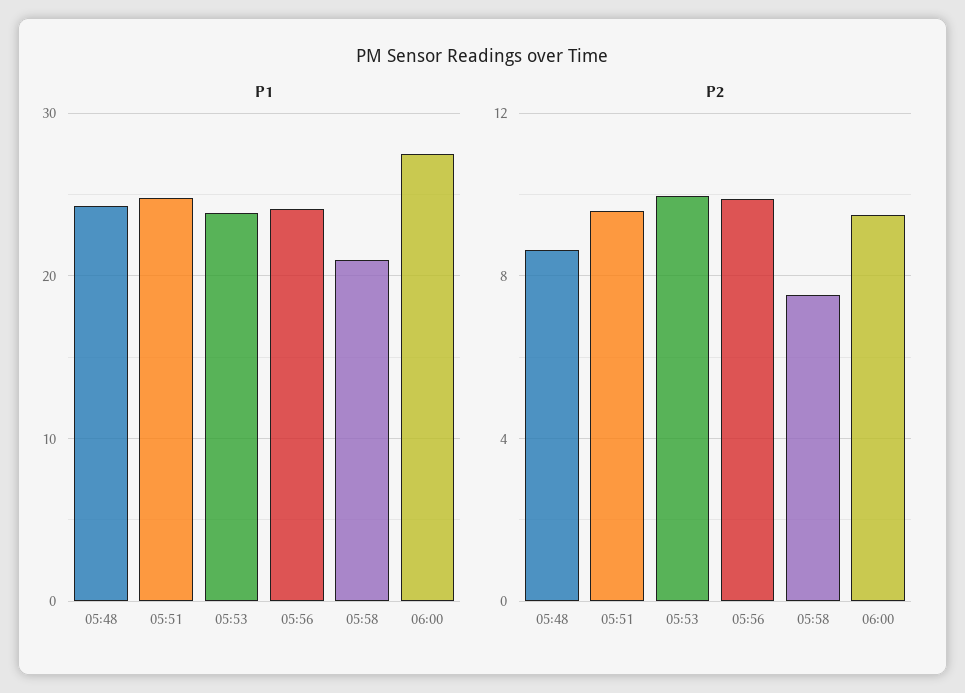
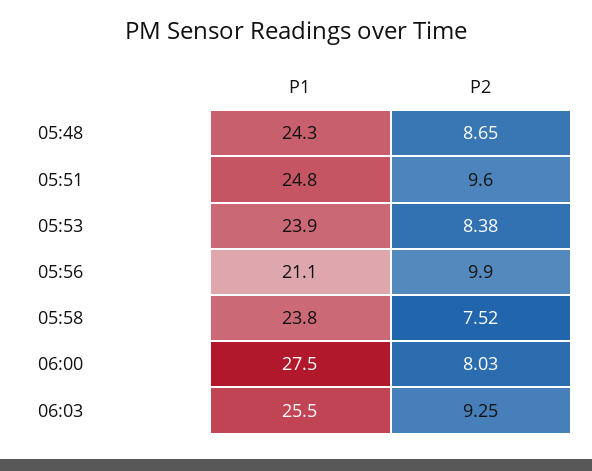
P1, 05:56: 24 -> 21.1
P1, 05:58: 21 -> 23.8
P2, 05:53: 10 -> 8.38
P2, 06:00: 9.5 -> 8.03
P1, 06:03: none -> 25.5
P2, 06:03: none -> 9.25

